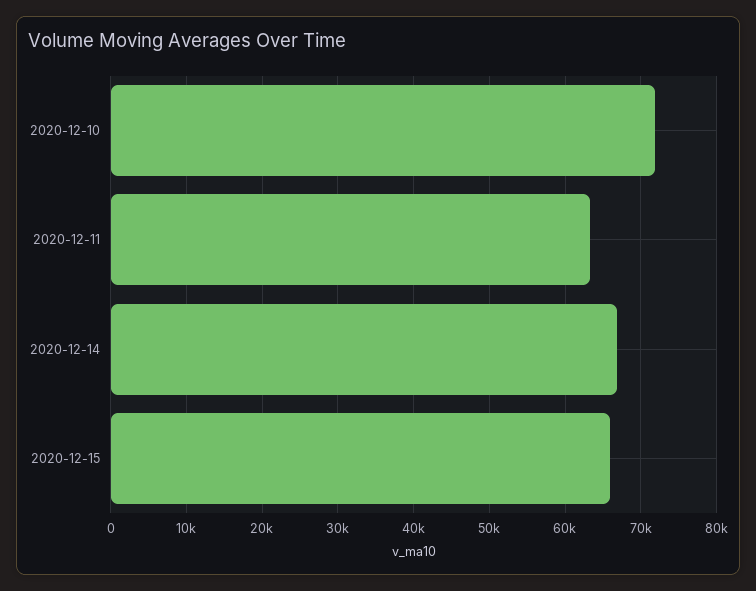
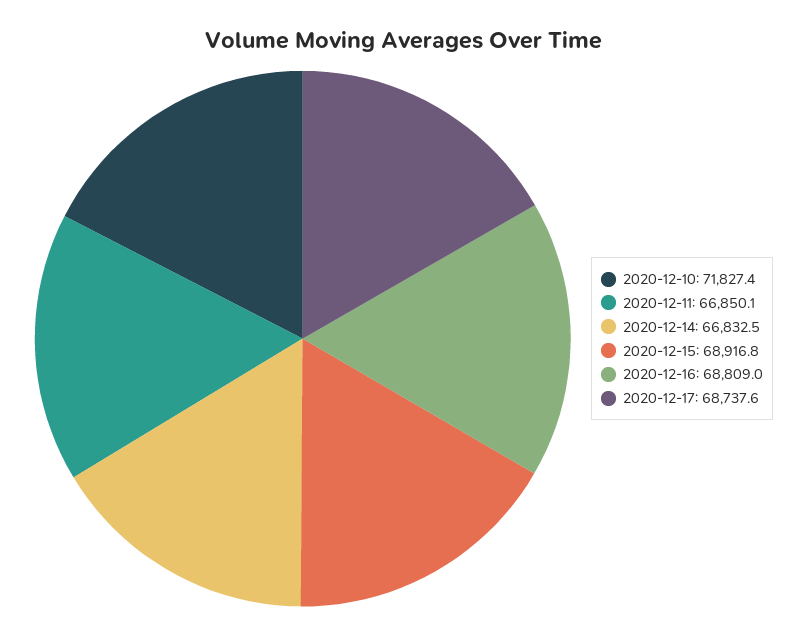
2020-12-11: 63000 -> 66850.1
2020-12-15: 66000 -> 68916.8
2020-12-16: none -> 68809
2020-12-17: none -> 68737.6

